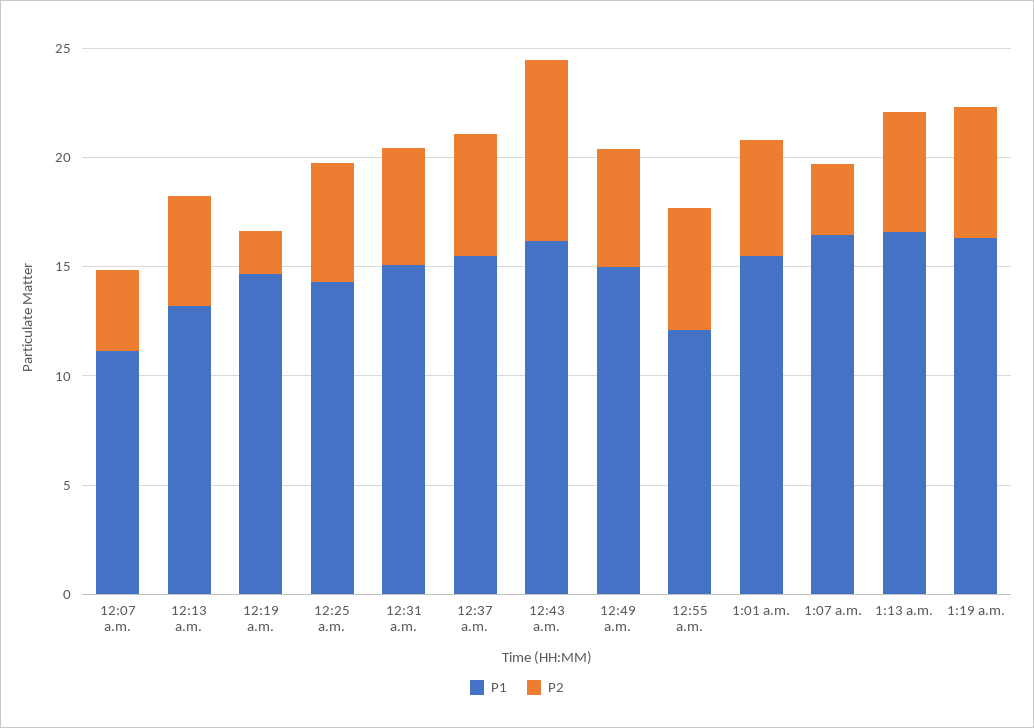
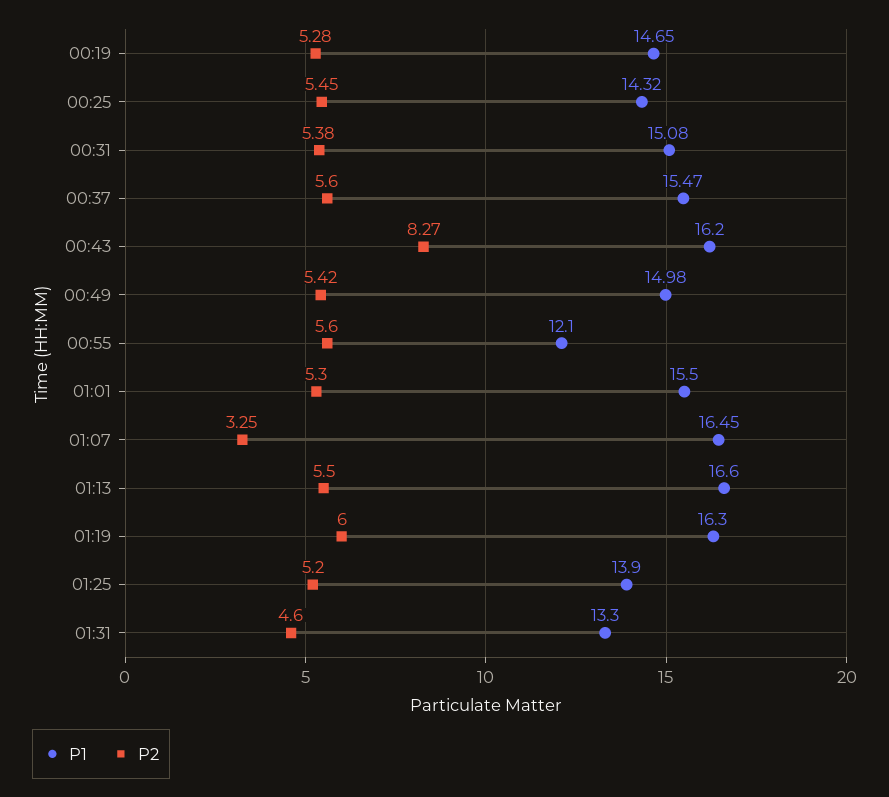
P1, 12:07 a.m.: 11 -> none
P2, 12:07 a.m.: 4 -> none
P1, 12:13 a.m.: 13 -> none
P2, 12:13 a.m.: 5 -> none
P2, 12:19 a.m.: 2 -> 5.28
P1, 01:25: none -> 13.9
P2, 01:25: none -> 5.2
P1, 01:31: none -> 13.3
P2, 01:31: none -> 4.6

